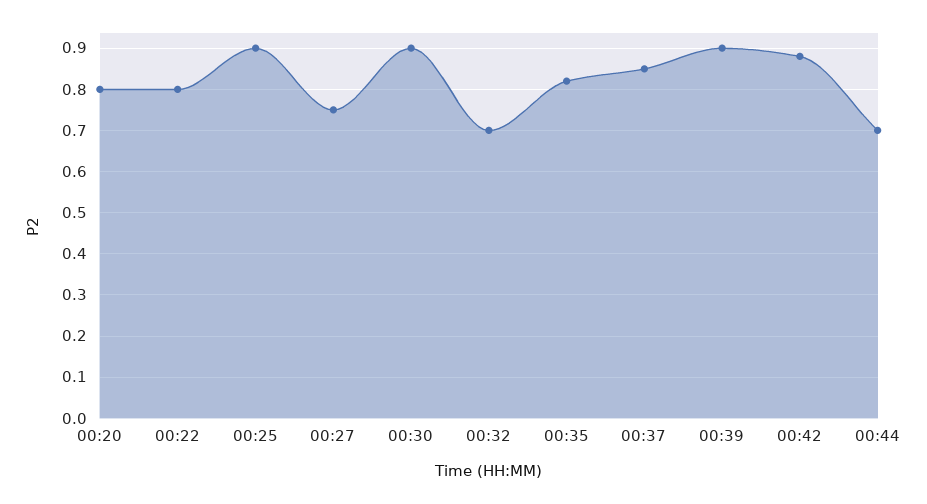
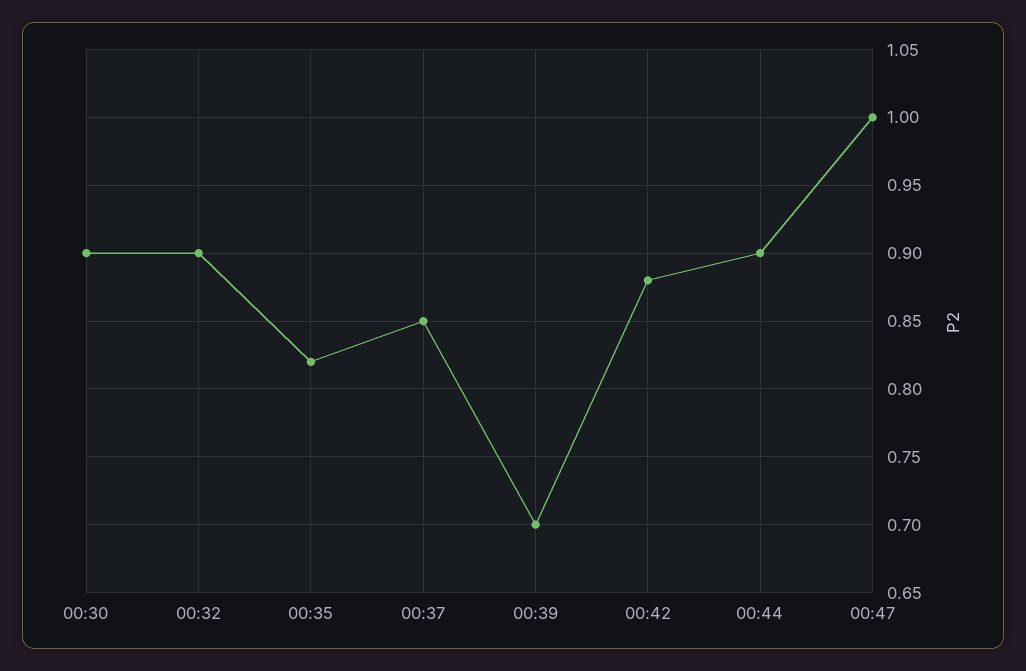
00:20: 0.8 -> none
00:22: 0.8 -> none
00:25: 0.9 -> none
00:27: 0.75 -> none
00:32: 0.7 -> 0.9
00:39: 0.9 -> 0.7
00:44: 0.7 -> 0.9
00:47: none -> 1

